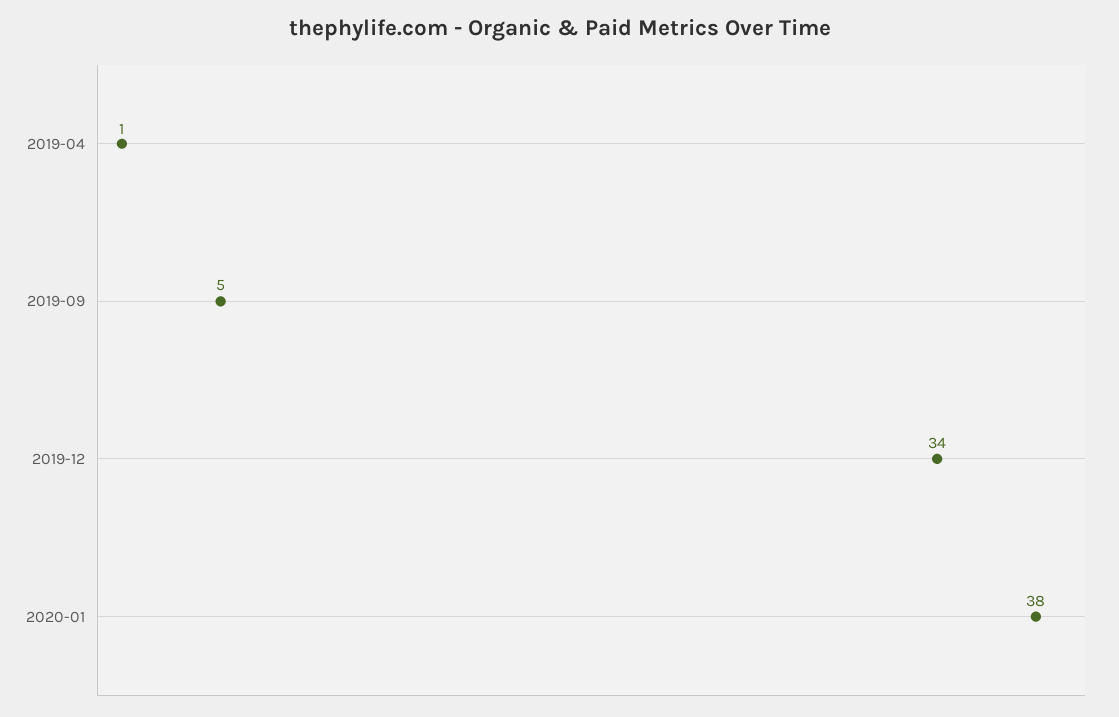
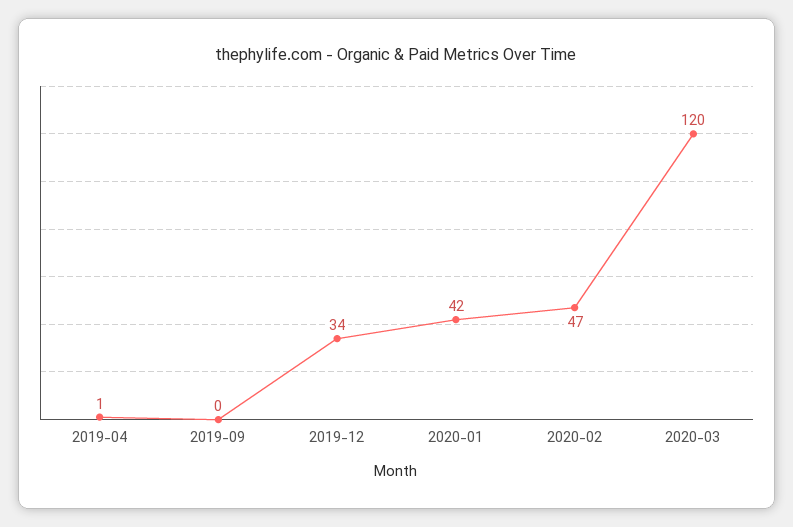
2019-09: 5 -> 0
2020-01: 38 -> 42
2020-02: none -> 47
2020-03: none -> 120

